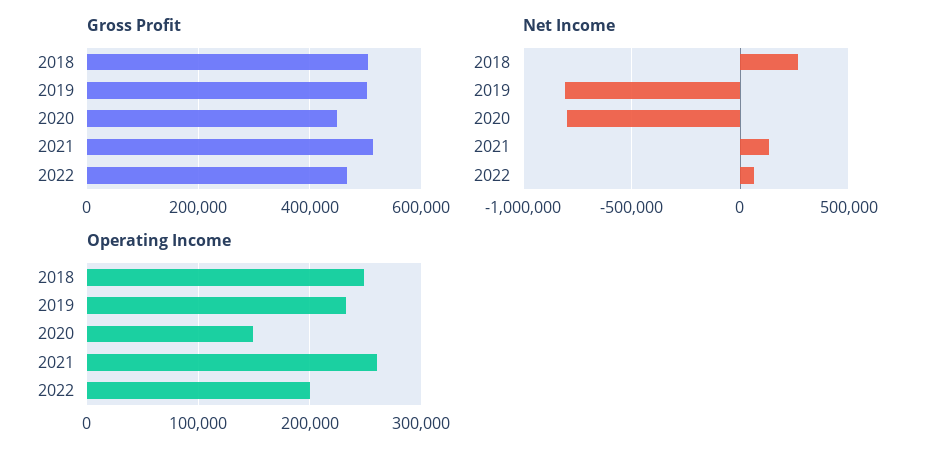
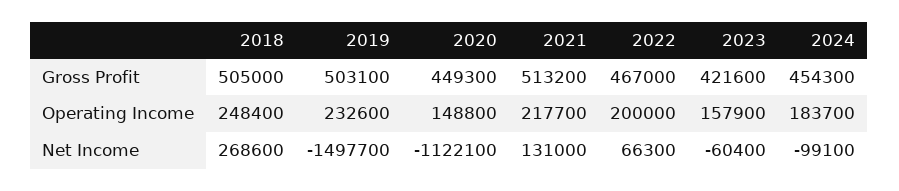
Net Income, 2019: -800000 -> -1497700
Net Income, 2020: -800000 -> -1122100
Operating Income, 2021: 260000 -> 217700
Gross Profit, 2023: none -> 421600
Gross Profit, 2024: none -> 454300
Operating Income, 2023: none -> 157900
Operating Income, 2024: none -> 183700
Net Income, 2023: none -> -60400
Net Income, 2024: none -> -99100

